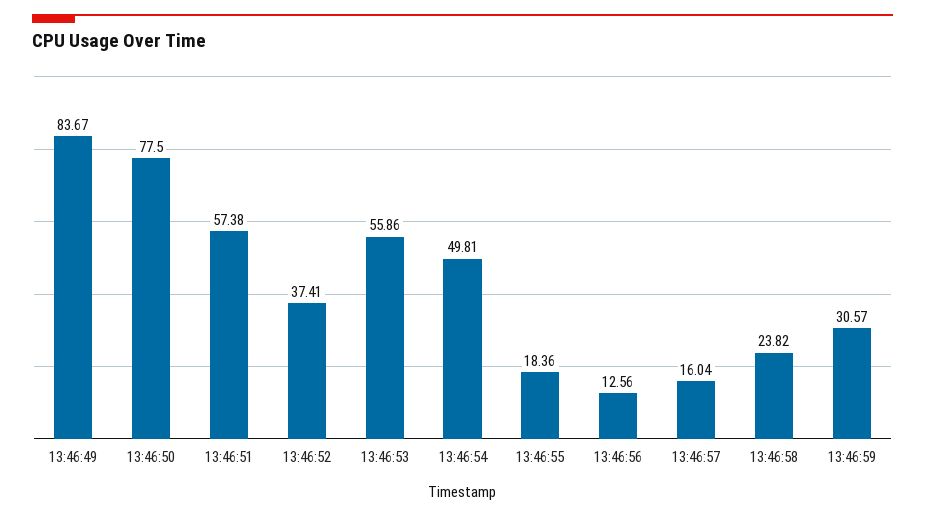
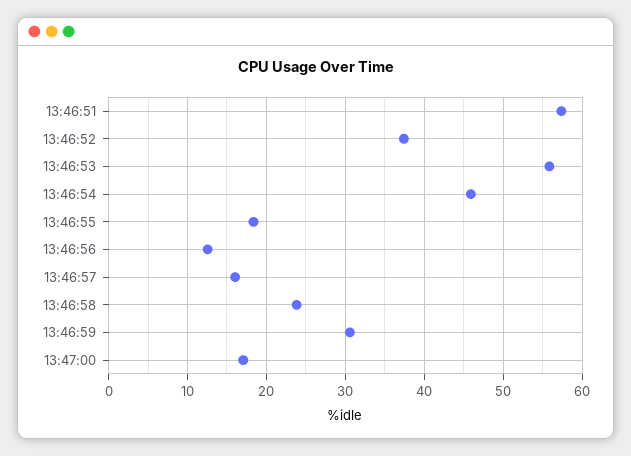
13:46:49: 83.67 -> none
13:46:50: 77.5 -> none
13:46:54: 49.81 -> 46
13:47:00: none -> 17

